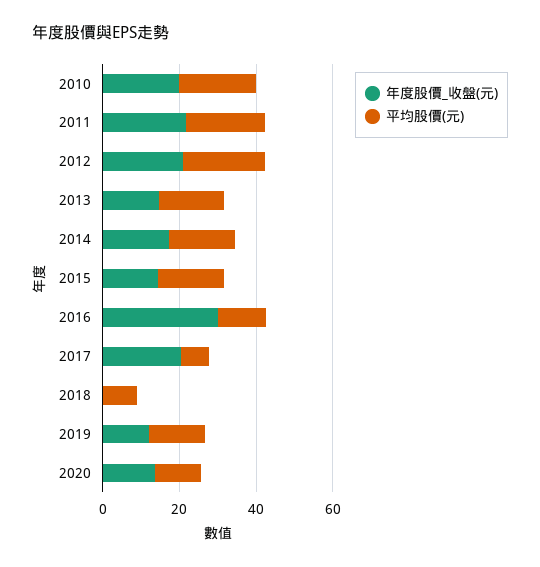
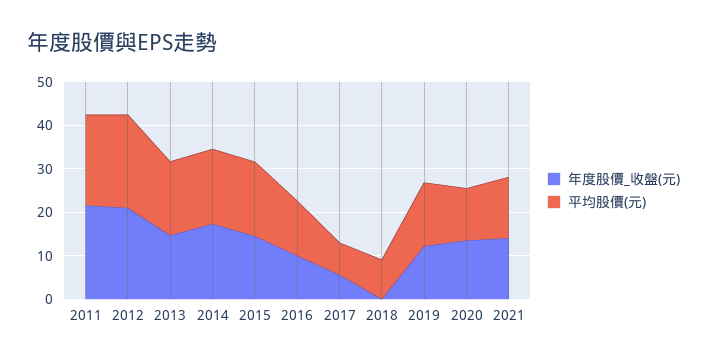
年度股價_收盤(元), 2010: 20 -> none
平均股價(元), 2010: 20 -> none
年度股價_收盤(元), 2016: 30 -> 10
年度股價_收盤(元), 2017: 20 -> 6
年度股價_收盤(元), 2021: none -> 14
平均股價(元), 2021: none -> 14

